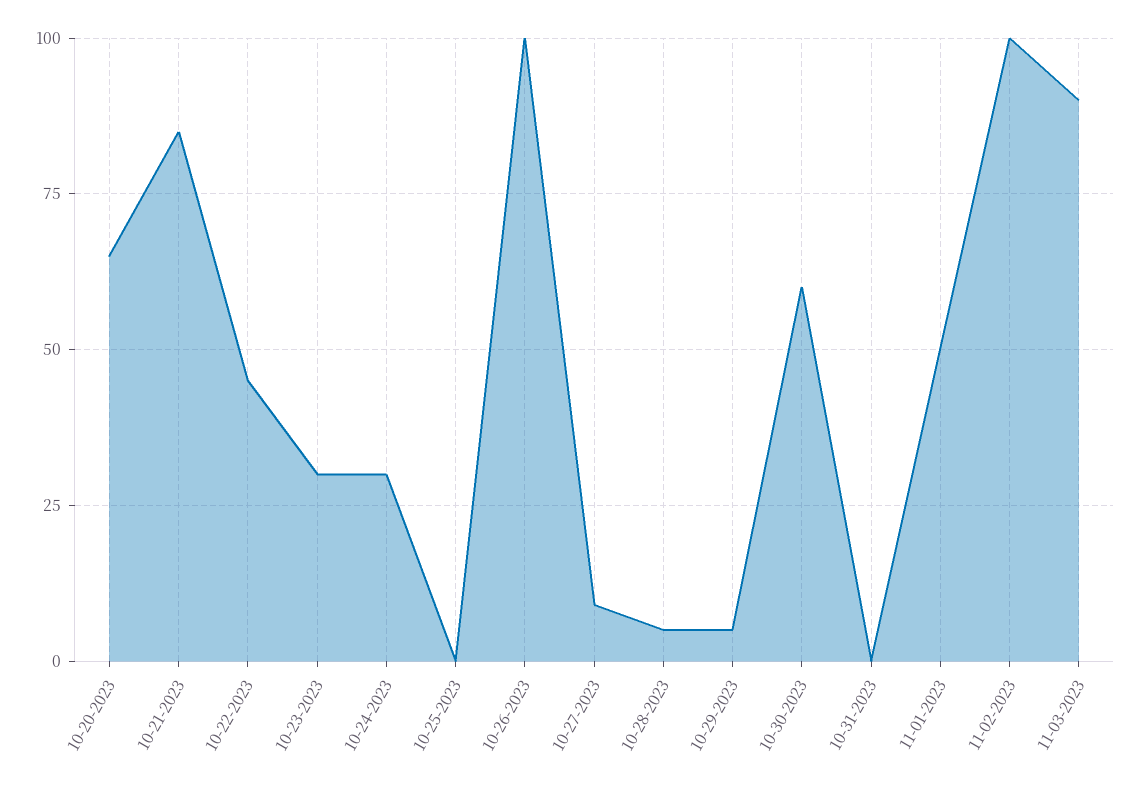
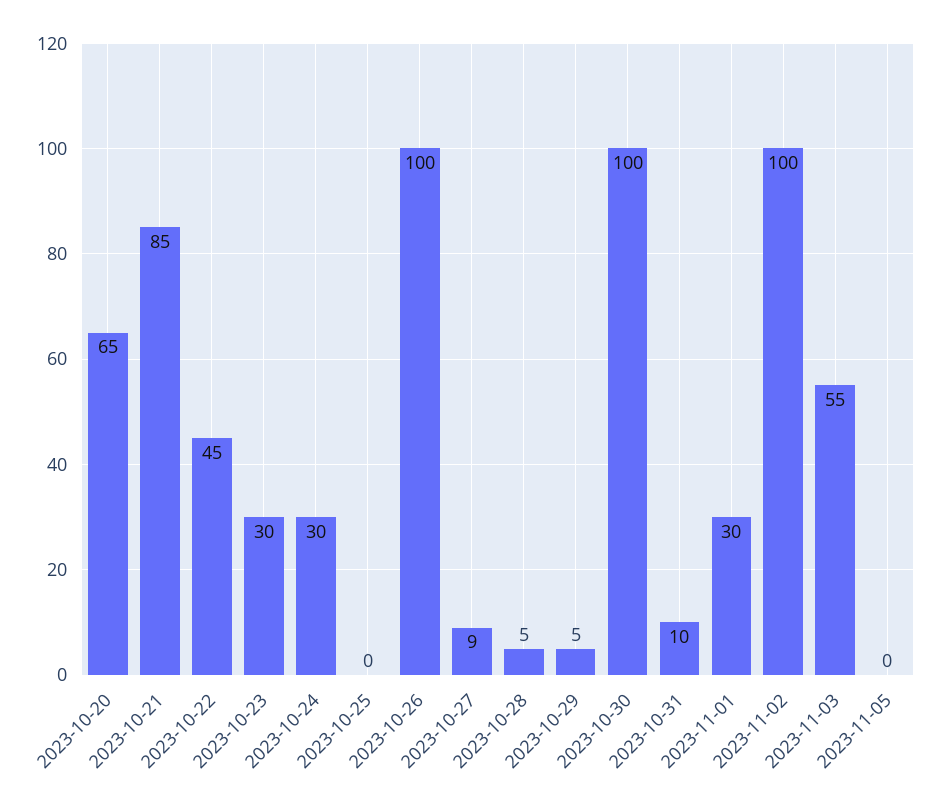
10-30-2023: 60 -> 100
10-31-2023: 0 -> 10
11-01-2023: 50 -> 30
11-03-2023: 90 -> 55
2023-11-05: none -> 0

